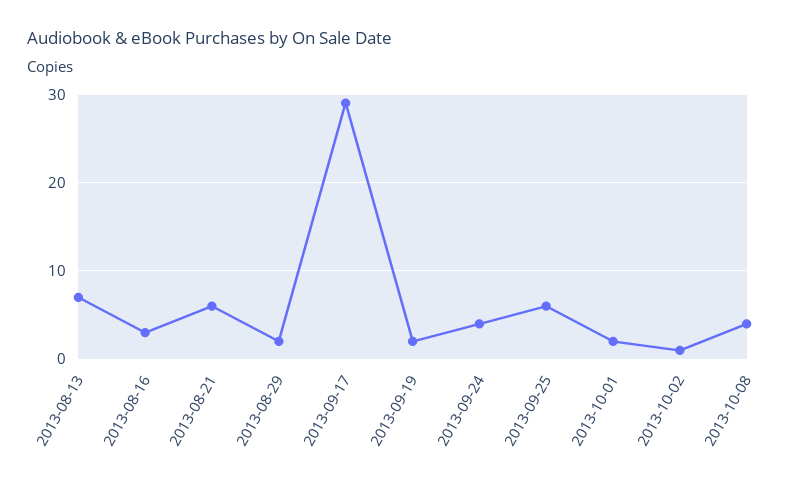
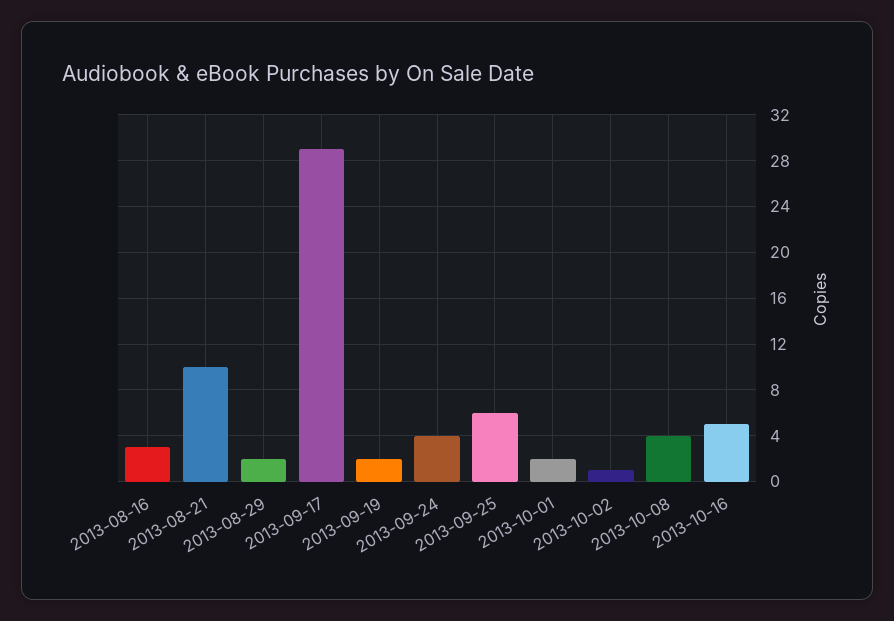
2013-08-13: 7 -> none
2013-08-21: 6 -> 10
2013-10-16: none -> 5

